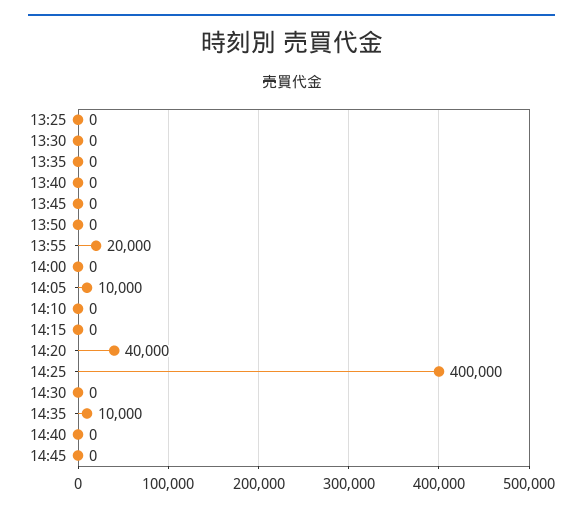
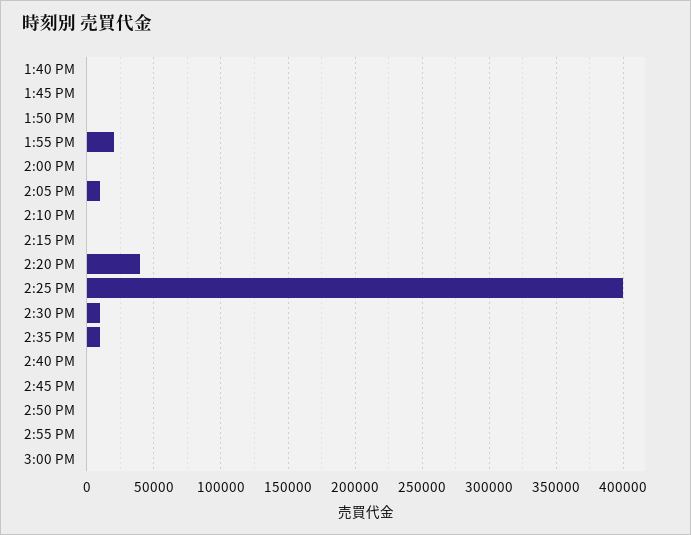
13:25: 0 -> none
13:30: 0 -> none
13:35: 0 -> none
14:30: 0 -> 10000
2:50 PM: none -> 0
2:55 PM: none -> 0
3:00 PM: none -> 0

